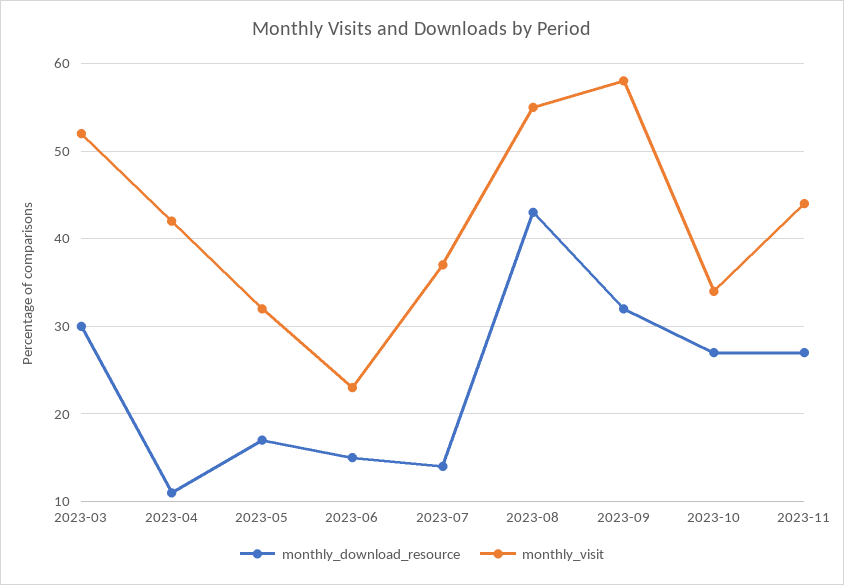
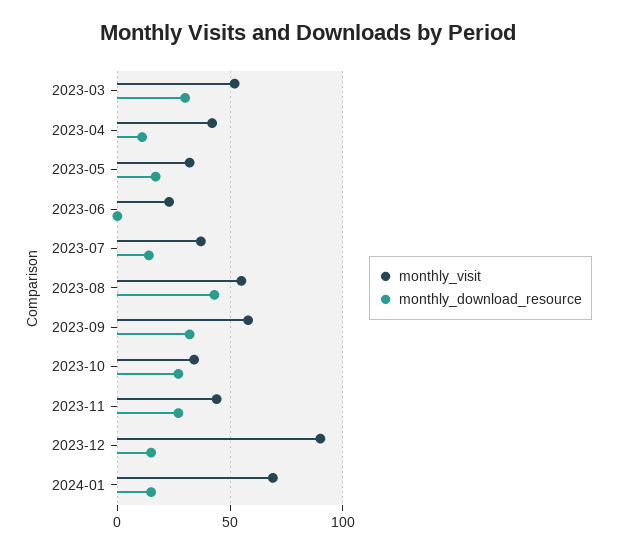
monthly_download_resource, 2023-06: 15 -> 0
monthly_visit, 2023-12: none -> 90
monthly_download_resource, 2023-12: none -> 15
monthly_visit, 2024-01: none -> 70
monthly_download_resource, 2024-01: none -> 15

